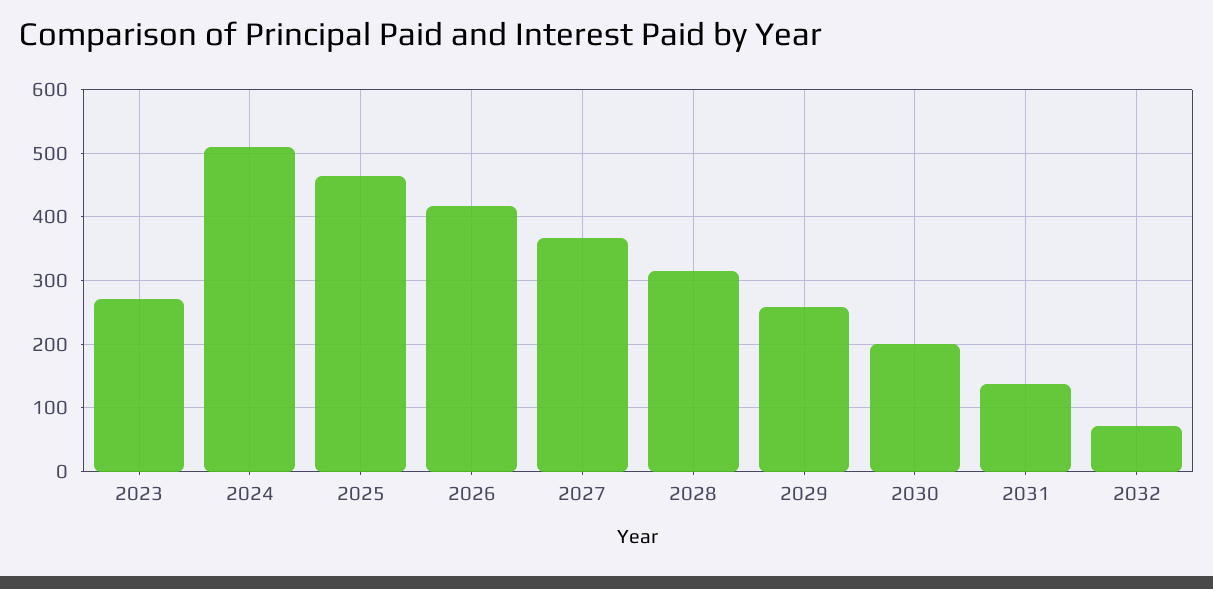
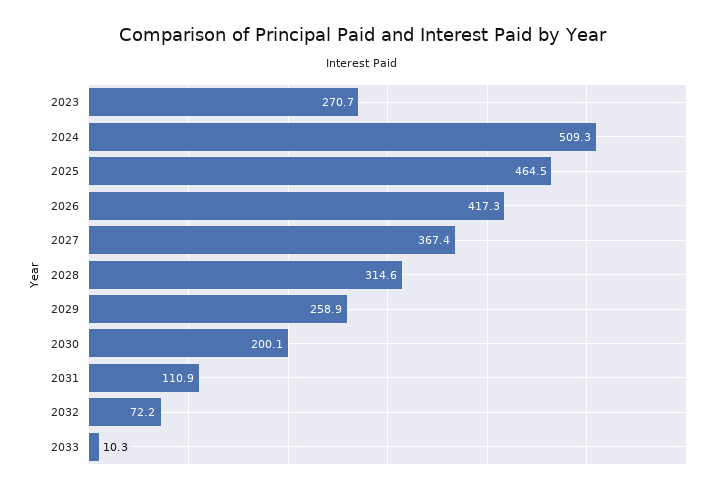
2031: 140 -> 110.9
2033: none -> 10.3

